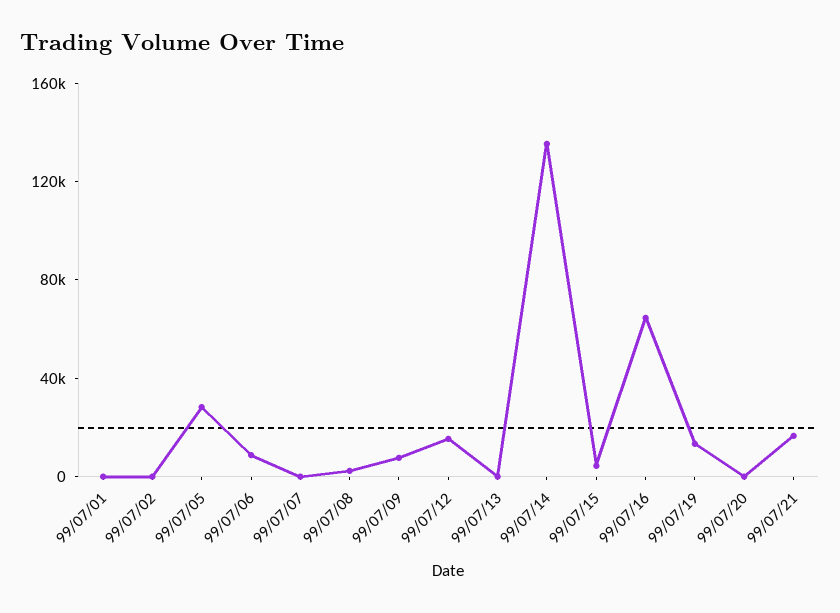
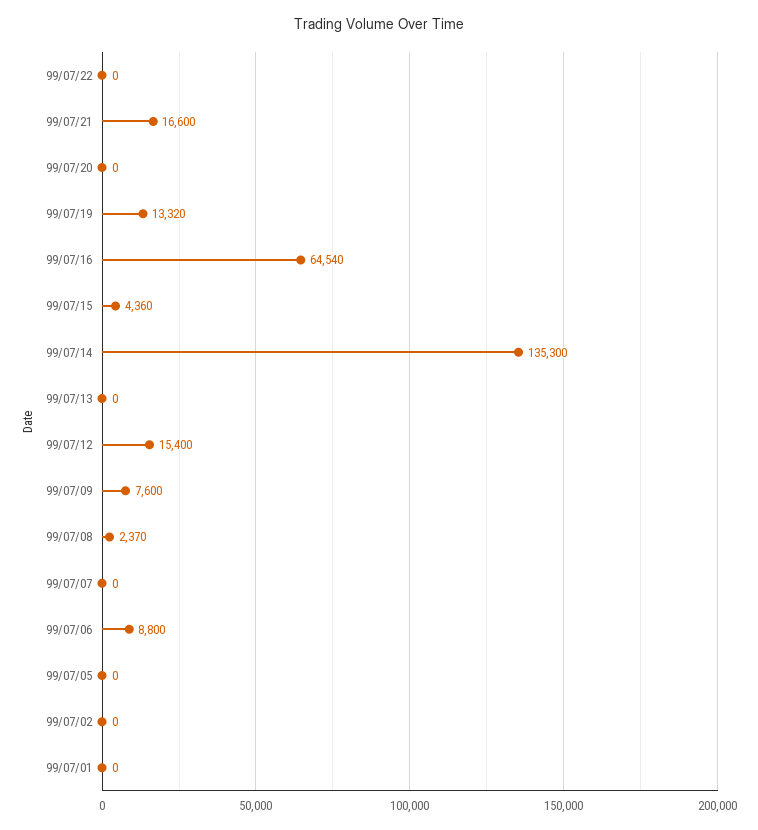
99/07/05: 30000 -> 0
99/07/22: none -> 0

